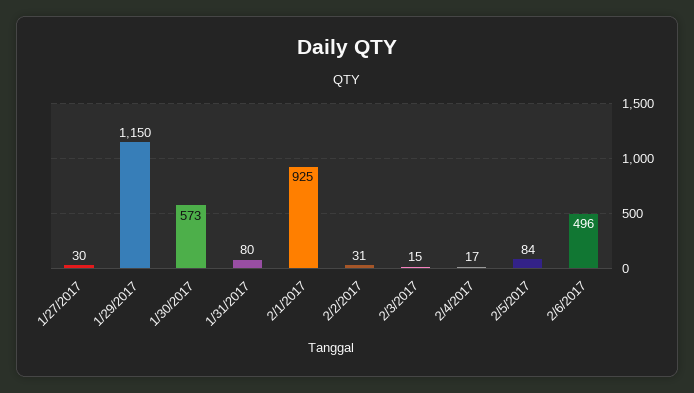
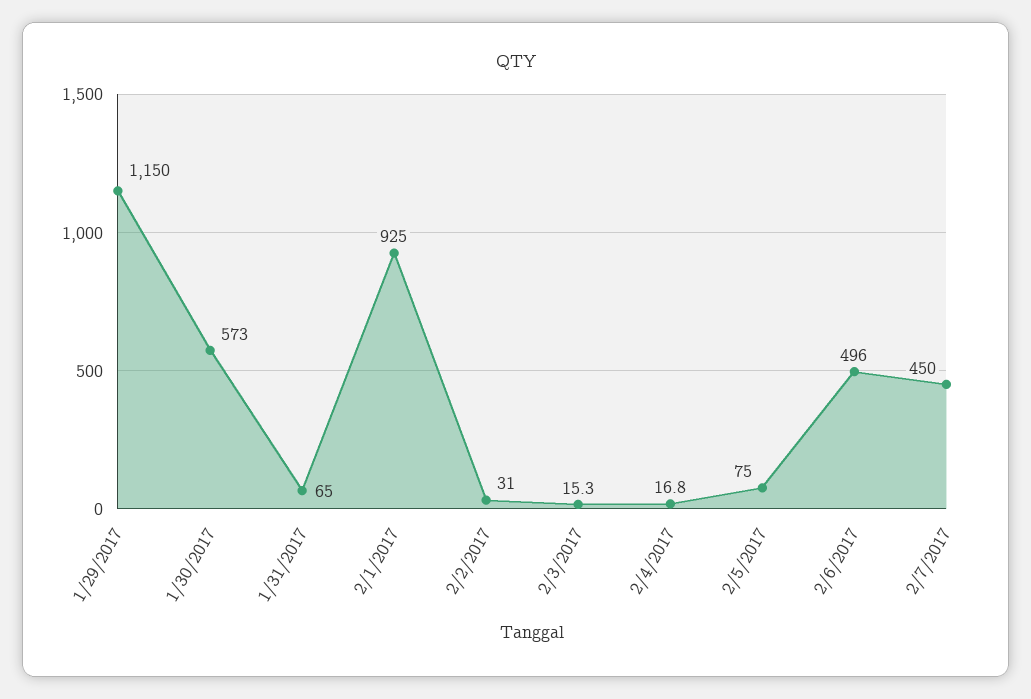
1/27/2017: 30 -> none
1/31/2017: 80 -> 65
2/5/2017: 84 -> 75
2/7/2017: none -> 450

